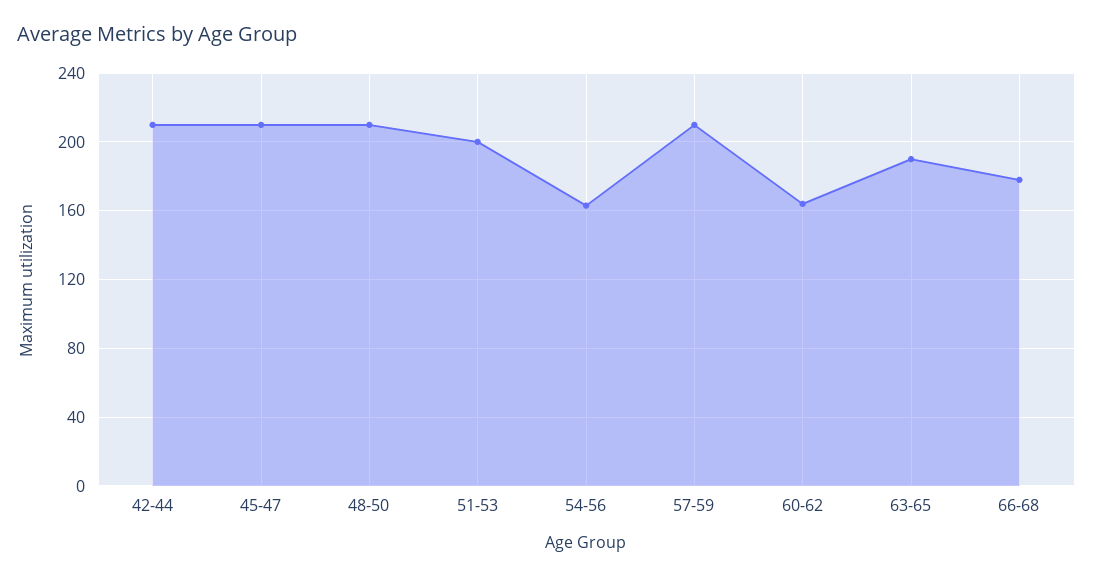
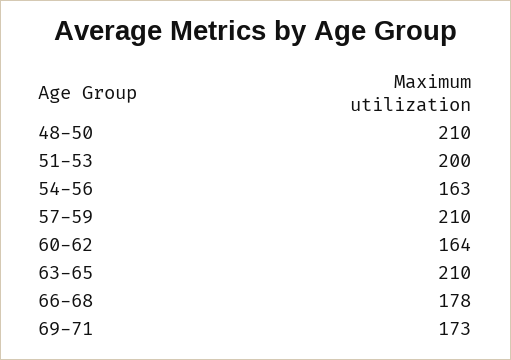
42-44: 210 -> none
45-47: 210 -> none
63-65: 190 -> 210
69-71: none -> 173

